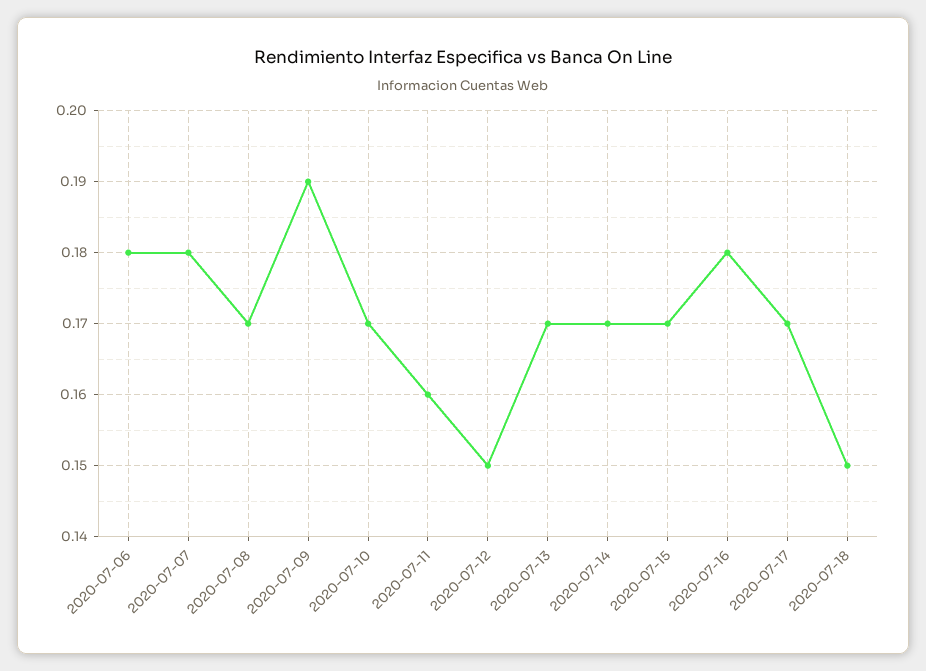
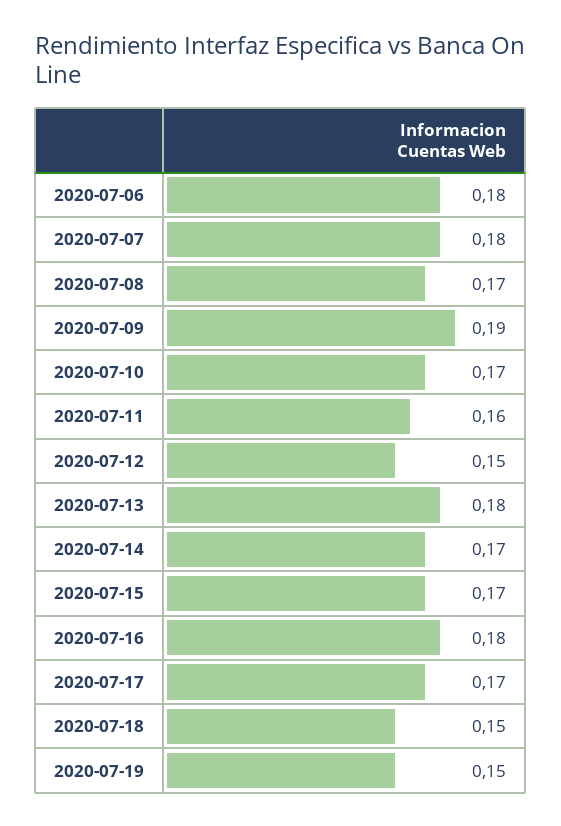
2020-07-13: 0.17 -> 0.18
2020-07-19: none -> 0.15

